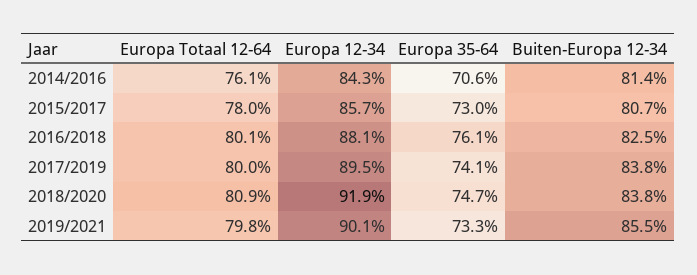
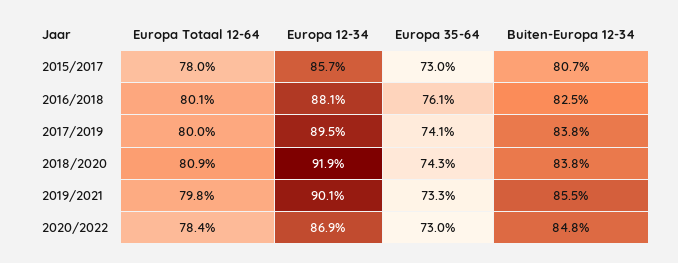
Europa Totaal 12-64, 2014/2016: 76.1 -> none
Europa 12-34, 2014/2016: 84.3 -> none
Europa 35-64, 2014/2016: 70.6 -> none
Buiten-Europa 12-34, 2014/2016: 81.4 -> none
Europa 35-64, 2018/2020: 74.7 -> 74.3
Europa Totaal 12-64, 2020/2022: none -> 78.4
Europa 12-34, 2020/2022: none -> 86.9
Europa 35-64, 2020/2022: none -> 73
Buiten-Europa 12-34, 2020/2022: none -> 84.8

